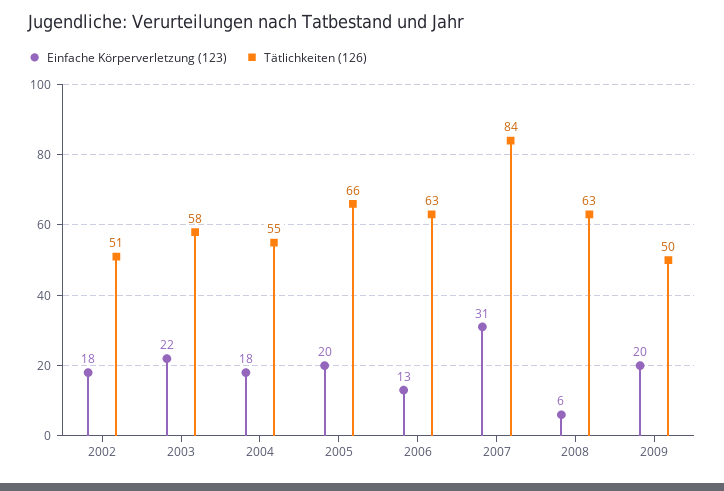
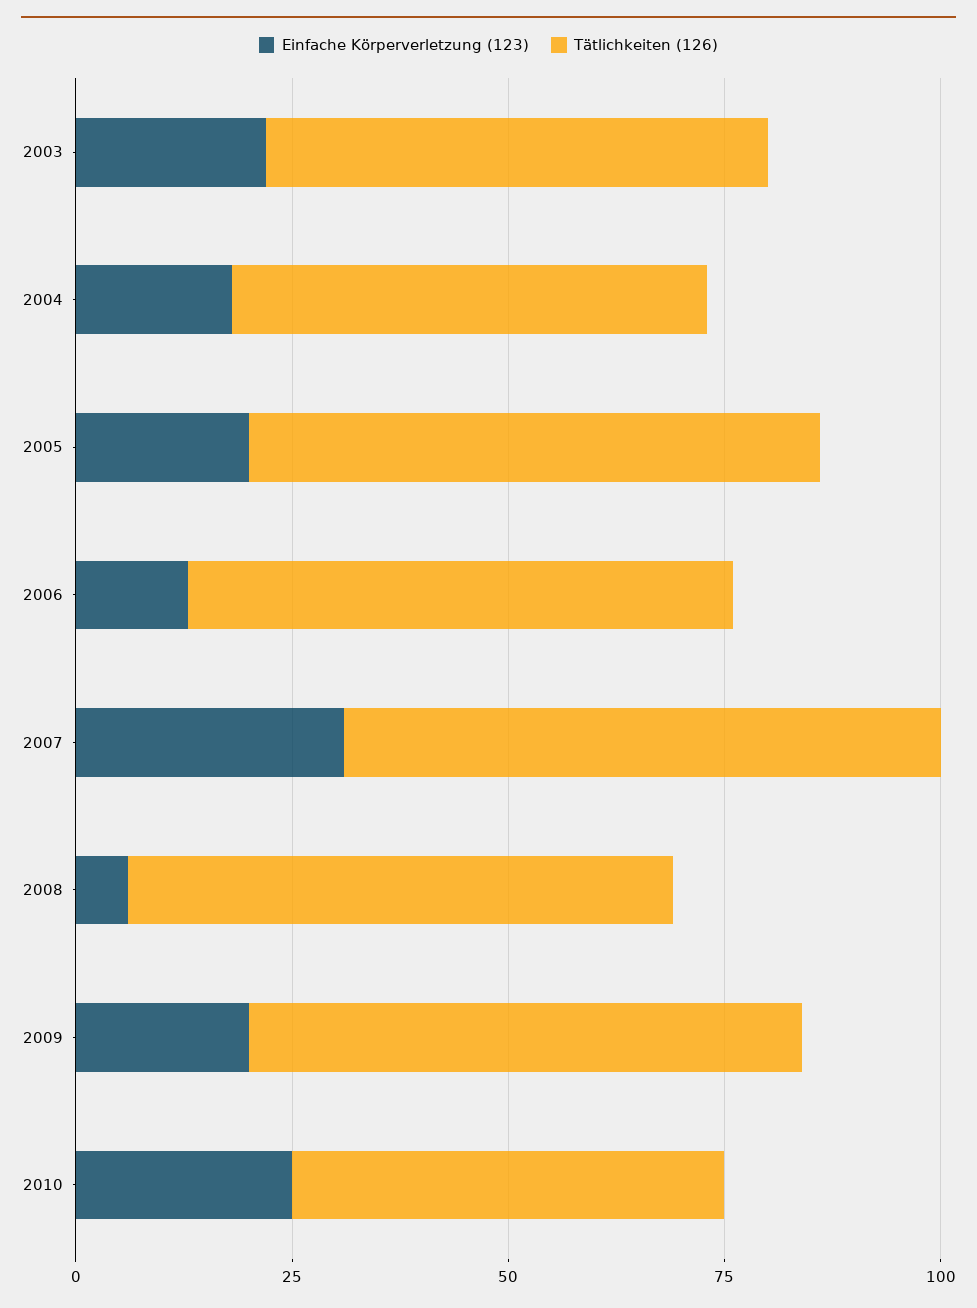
Einfache Körperverletzung (123), 2002: 18 -> none
Tätlichkeiten (126), 2002: 51 -> none
Tätlichkeiten (126), 2007: 84 -> 70
Tätlichkeiten (126), 2009: 50 -> 65
Einfache Körperverletzung (123), 2010: none -> 25
Tätlichkeiten (126), 2010: none -> 50

